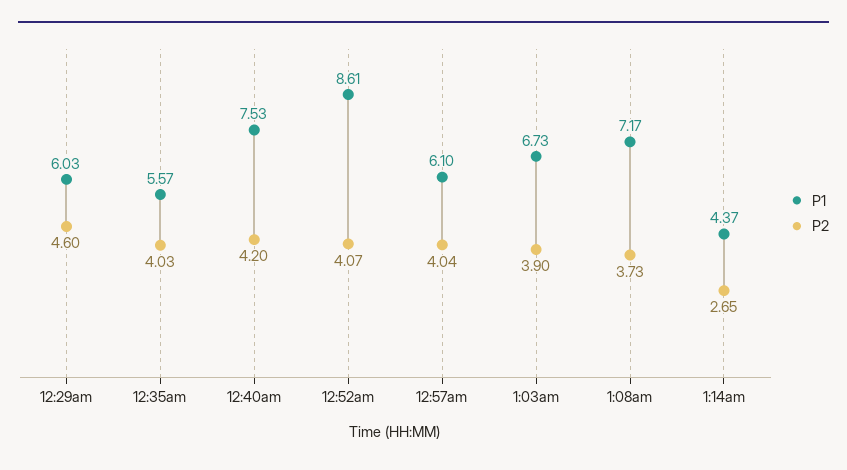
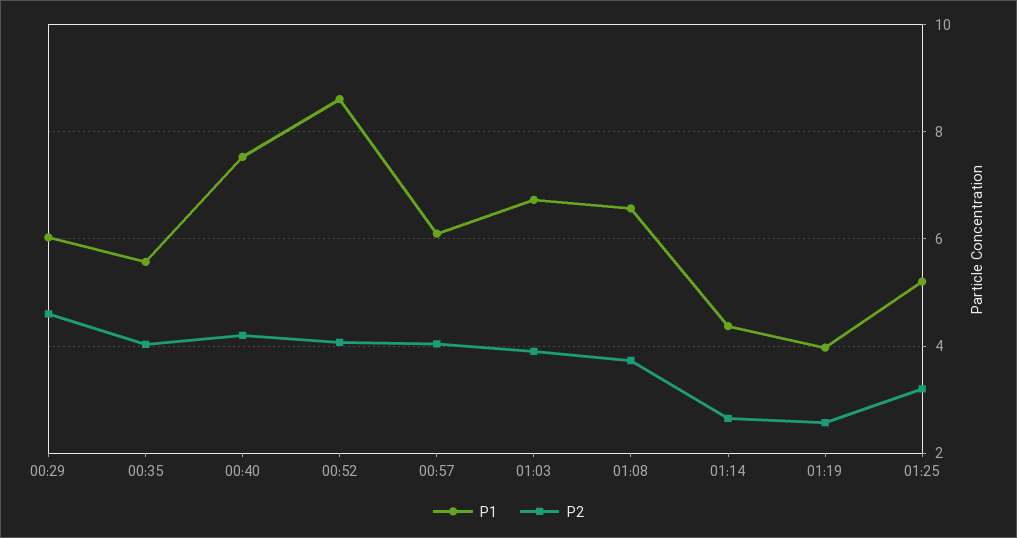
P1, 1:08am: 7.17 -> 6.6
P1, 01:19: none -> 4
P2, 01:19: none -> 2.6
P1, 01:25: none -> 5.2
P2, 01:25: none -> 3.2

